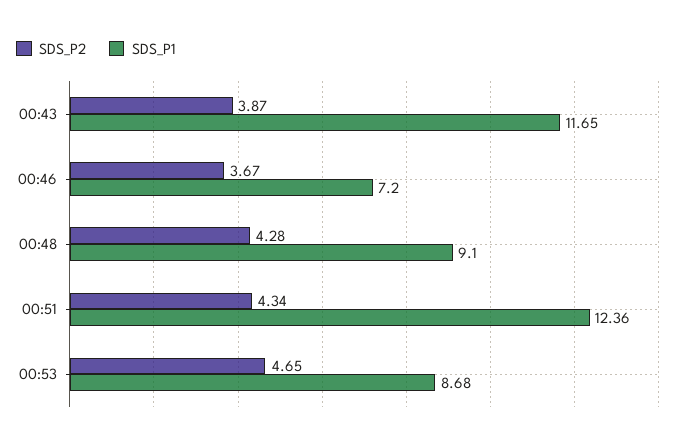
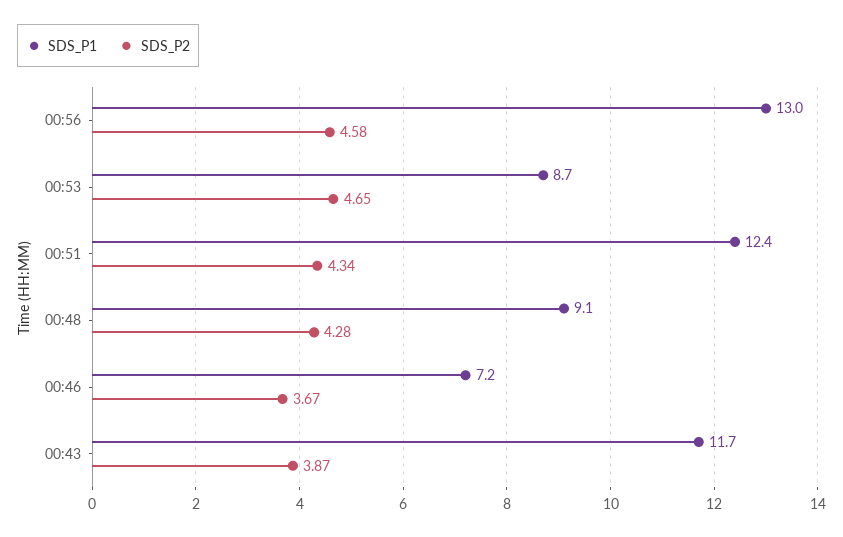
SDS_P1, 00:56: none -> 13
SDS_P2, 00:56: none -> 4.58

